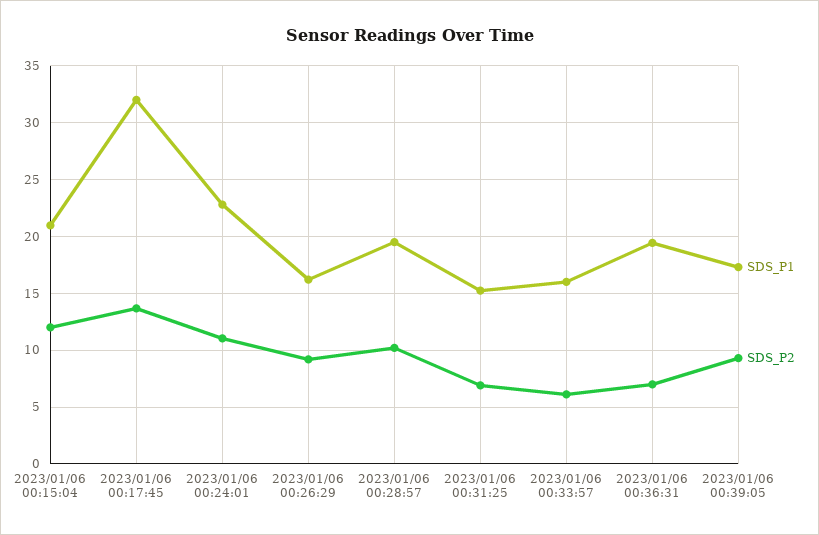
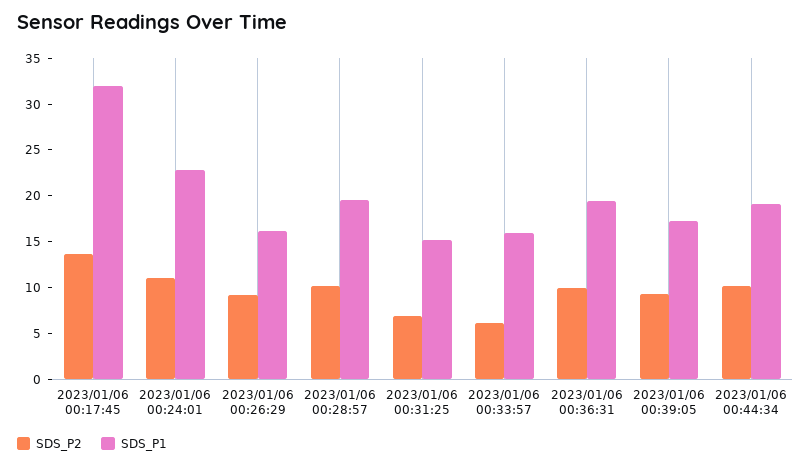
SDS_P1, 2023/01/06 00:15:04: 21 -> none
SDS_P2, 2023/01/06 00:15:04: 12 -> none
SDS_P2, 2023/01/06 00:36:31: 7 -> 10
SDS_P2, 2023/01/06 00:44:34: none -> 10
SDS_P1, 2023/01/06 00:44:34: none -> 19

